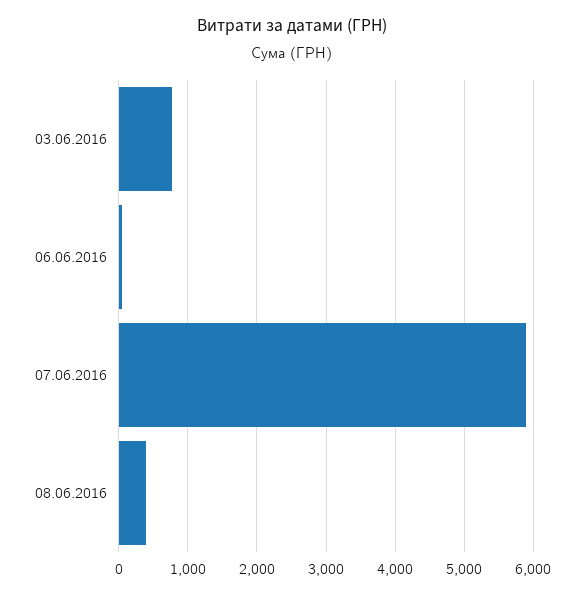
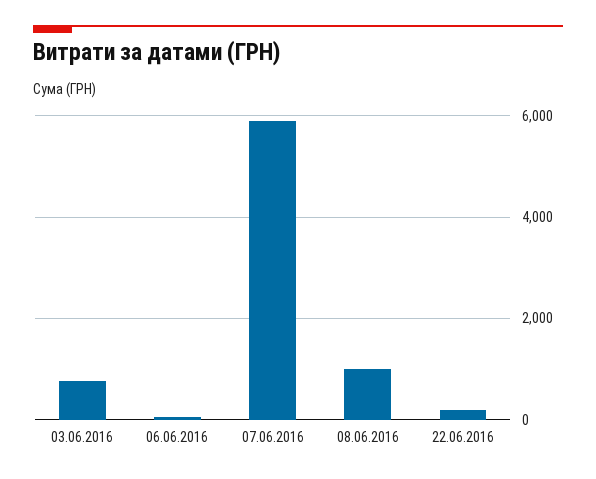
08.06.2016: 400 -> 1000
22.06.2016: none -> 200

